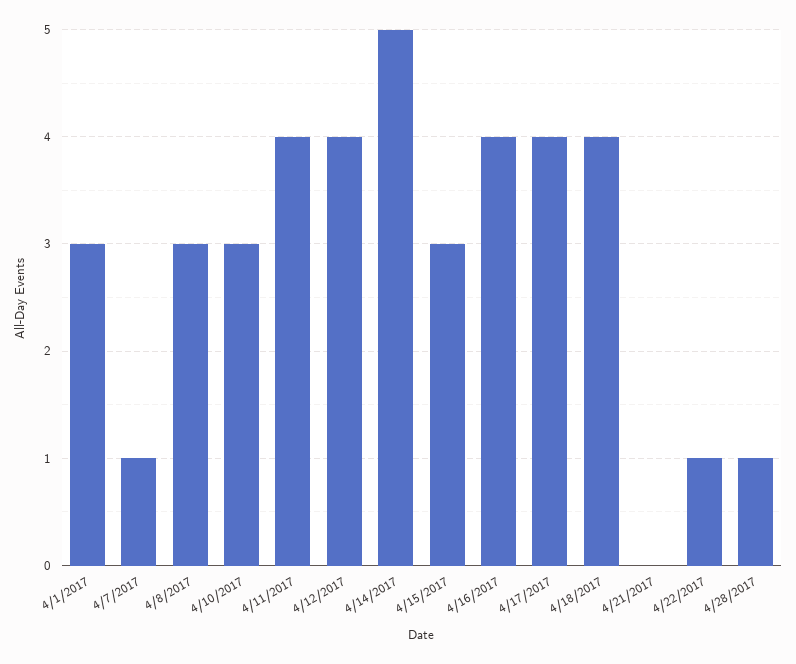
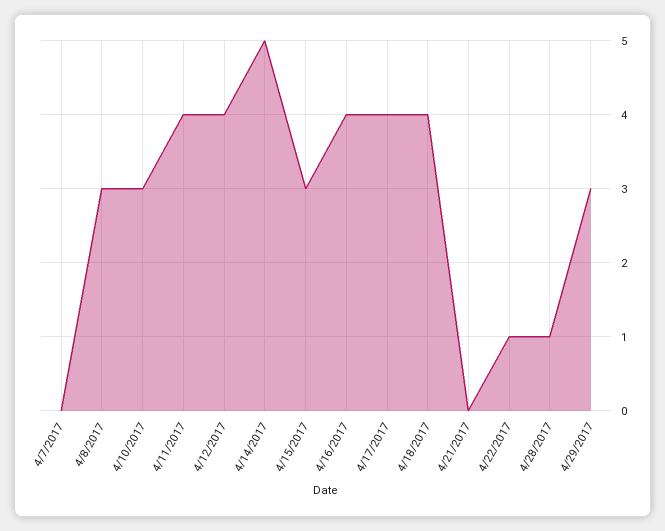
4/1/2017: 3 -> none
4/7/2017: 1 -> 0
4/29/2017: none -> 3

